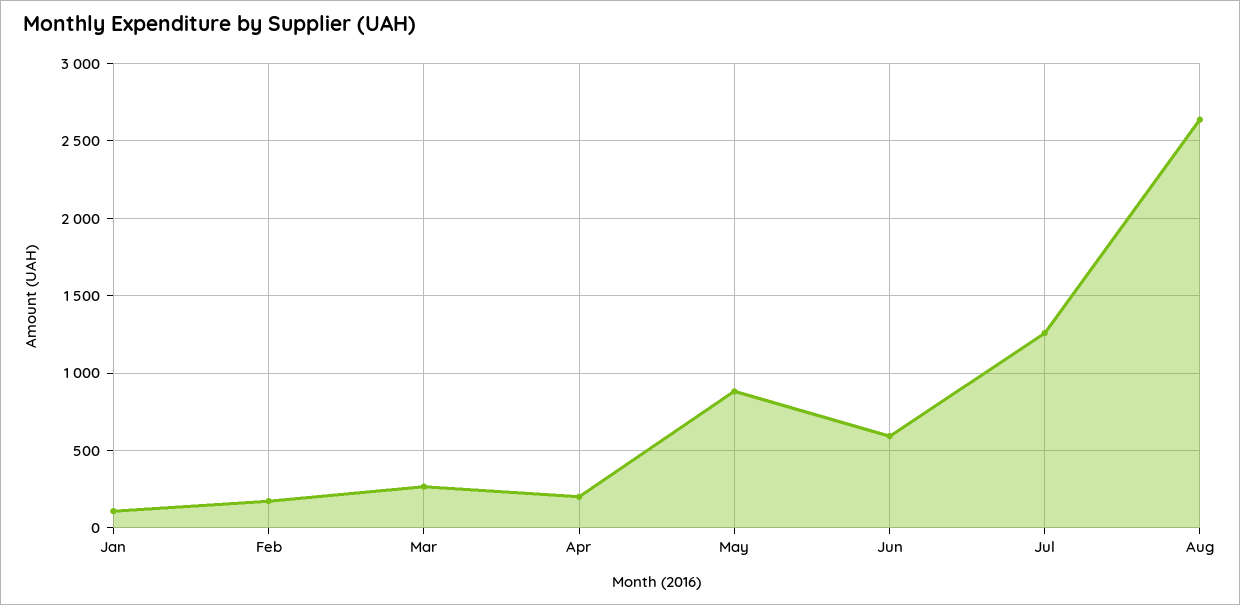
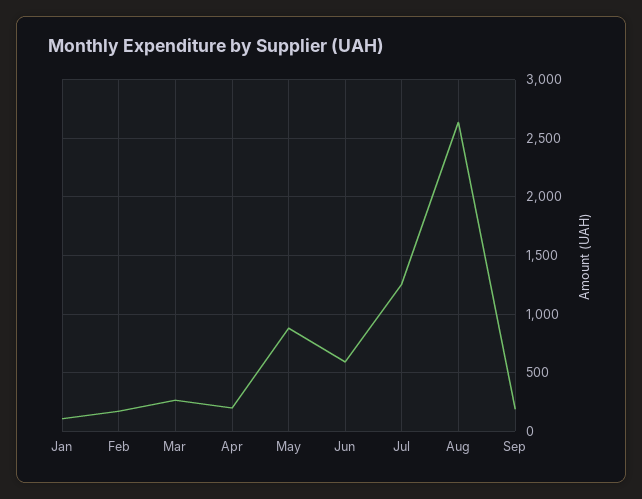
Sep: none -> 200

